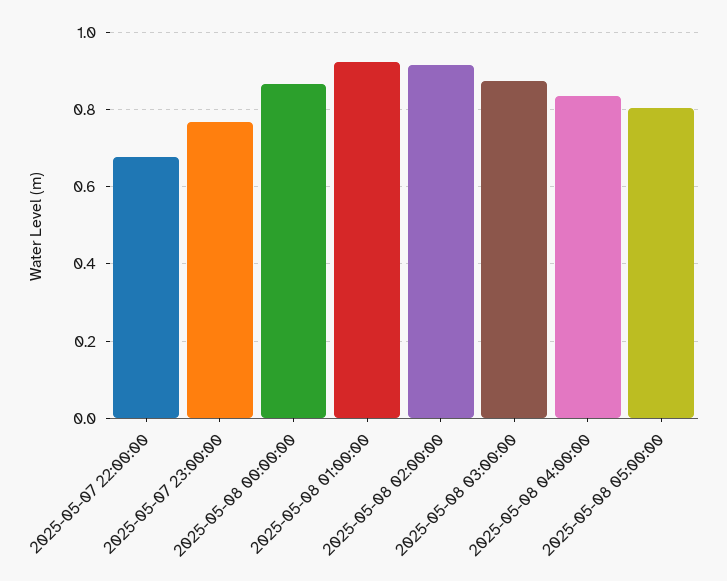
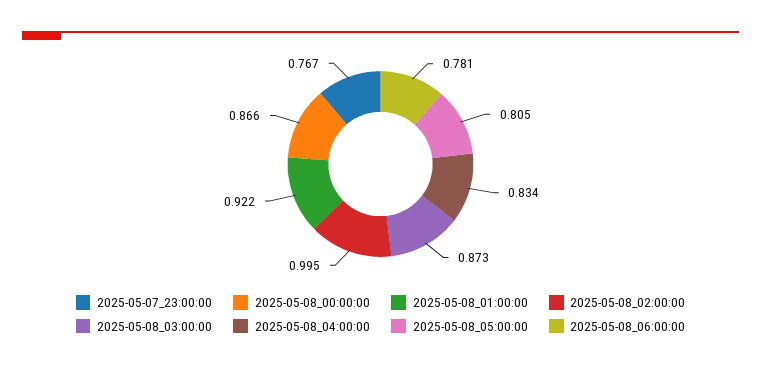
2025-05-07 22:00:00: 0.68 -> none
2025-05-08 02:00:00: 0.92 -> 0.995
2025-05-08_06:00:00: none -> 0.781

